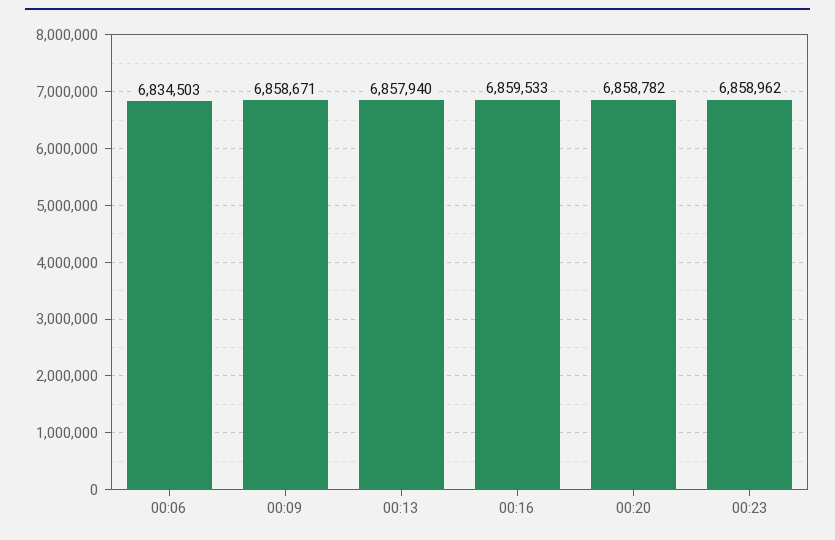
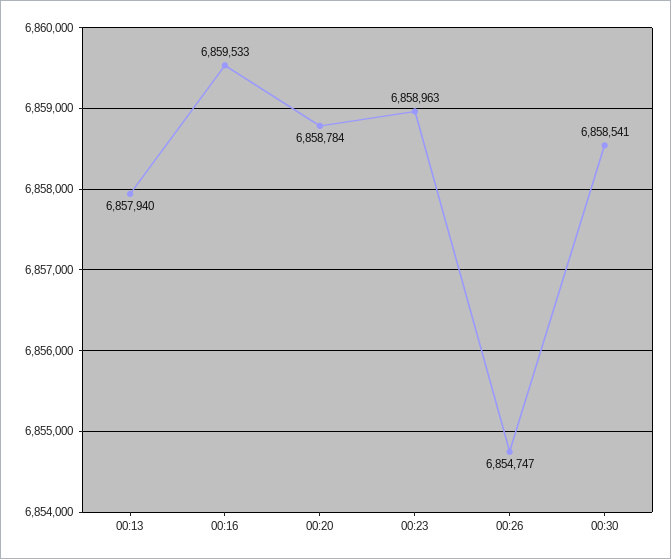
00:06: 6834503 -> none
00:09: 6858671 -> none
00:20: 6858782 -> 6858784
00:23: 6858962 -> 6858963
00:26: none -> 6854747
00:30: none -> 6858541

